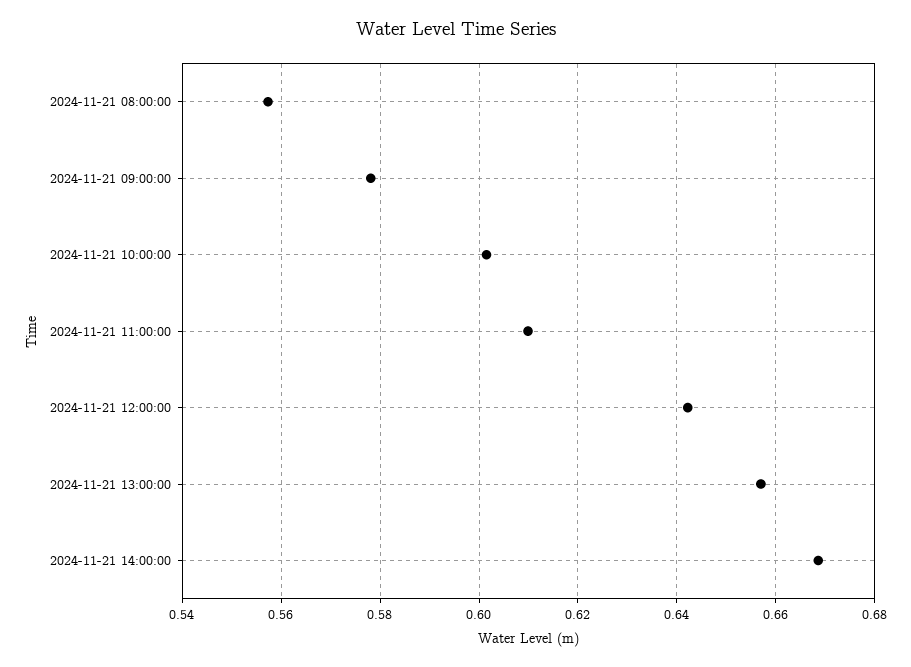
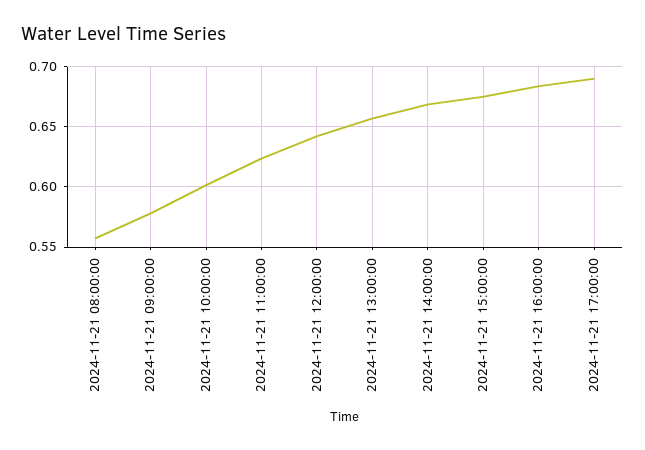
2024-11-21 11:00:00: 0.61 -> 0.625
2024-11-21 15:00:00: none -> 0.675
2024-11-21 16:00:00: none -> 0.685
2024-11-21 17:00:00: none -> 0.69

